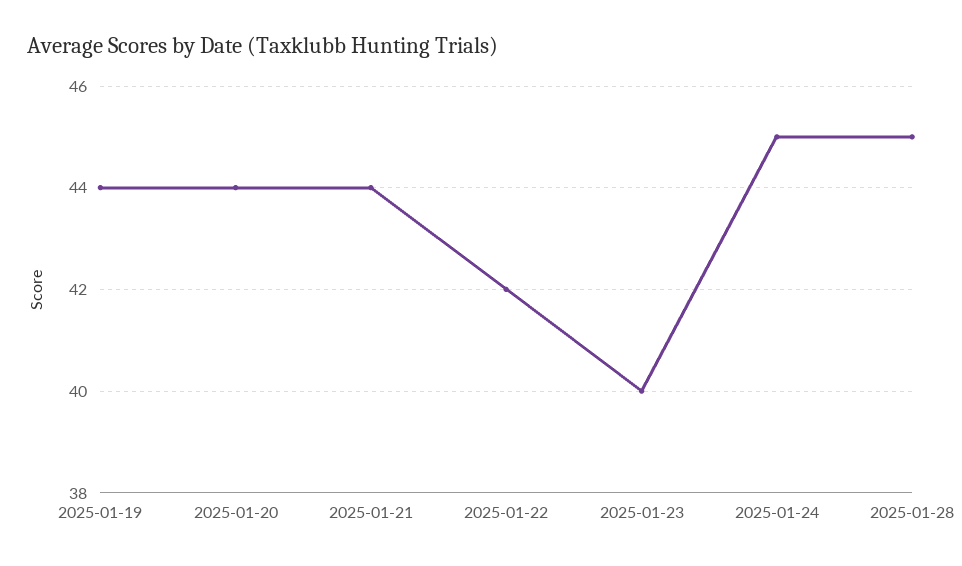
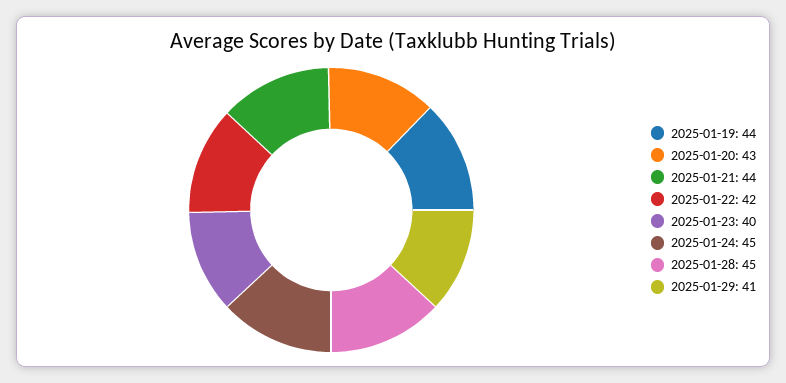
2025-01-20: 44 -> 43
2025-01-29: none -> 41

